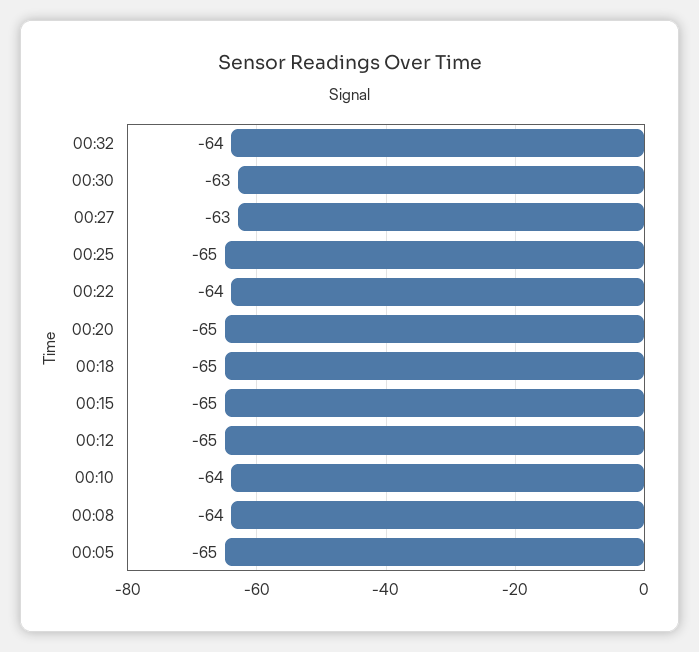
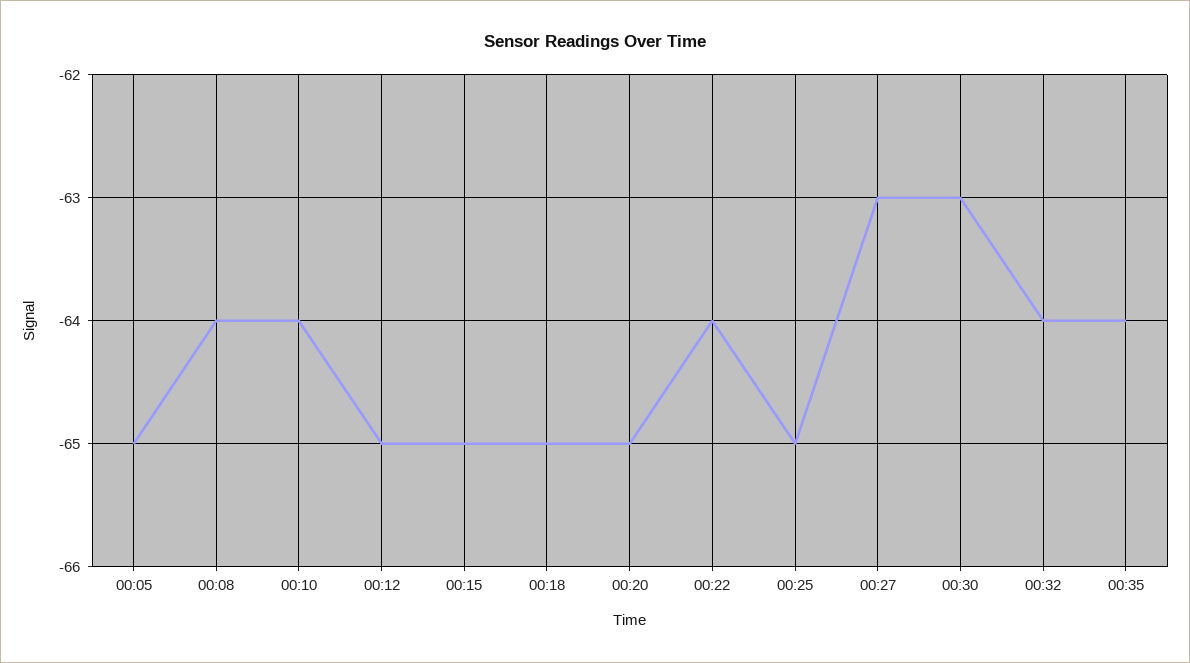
00:35: none -> -64

